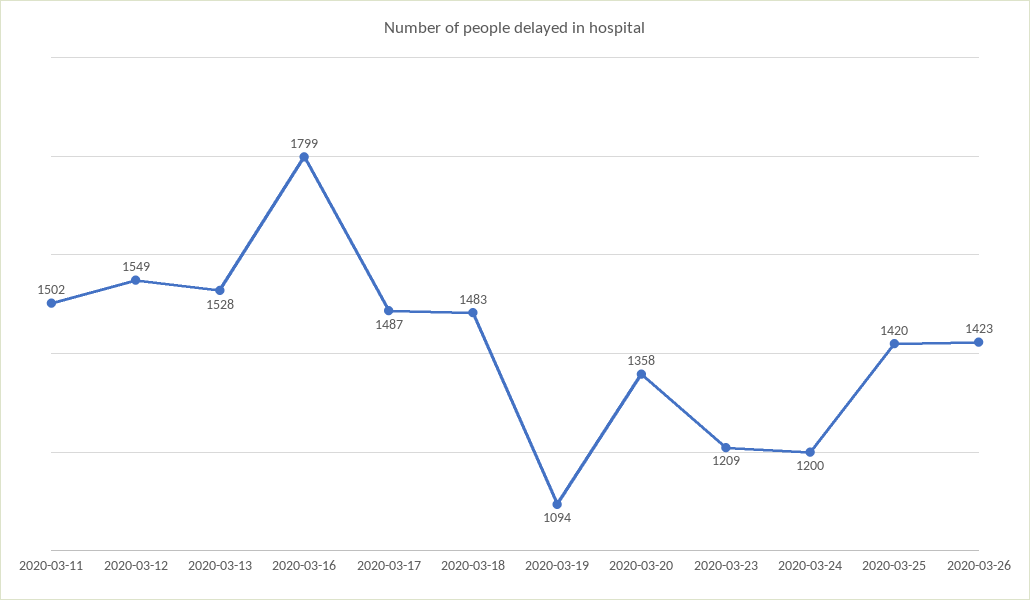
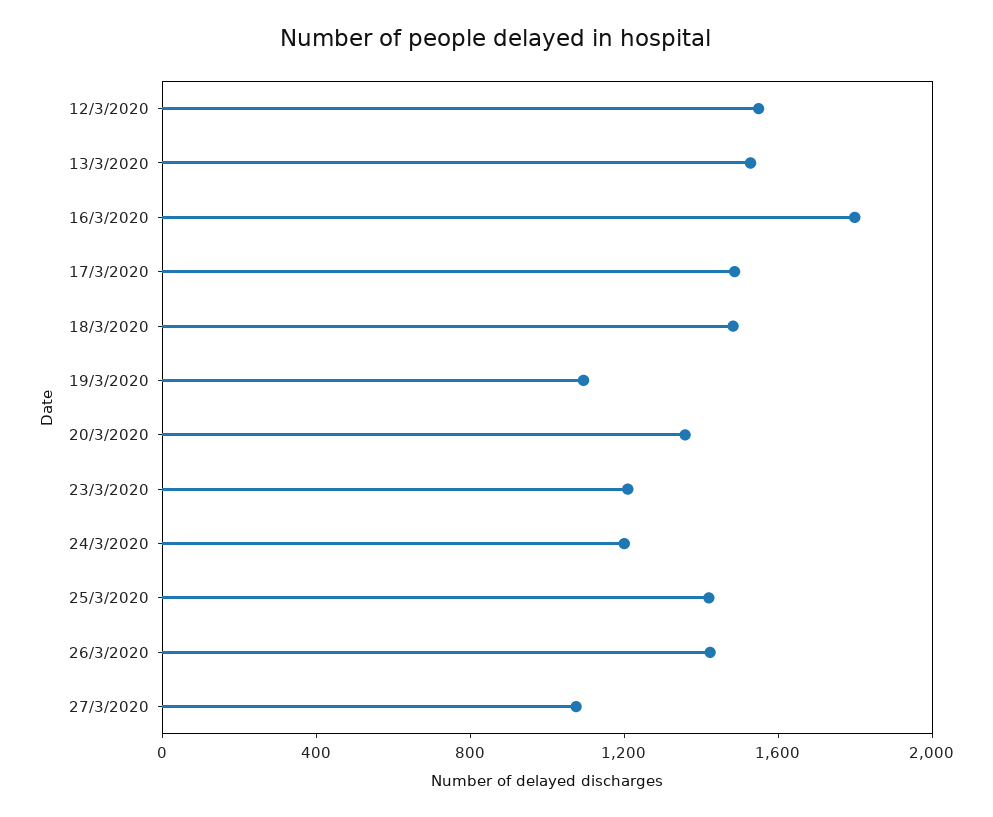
2020-03-11: 1502 -> none
27/3/2020: none -> 1100

